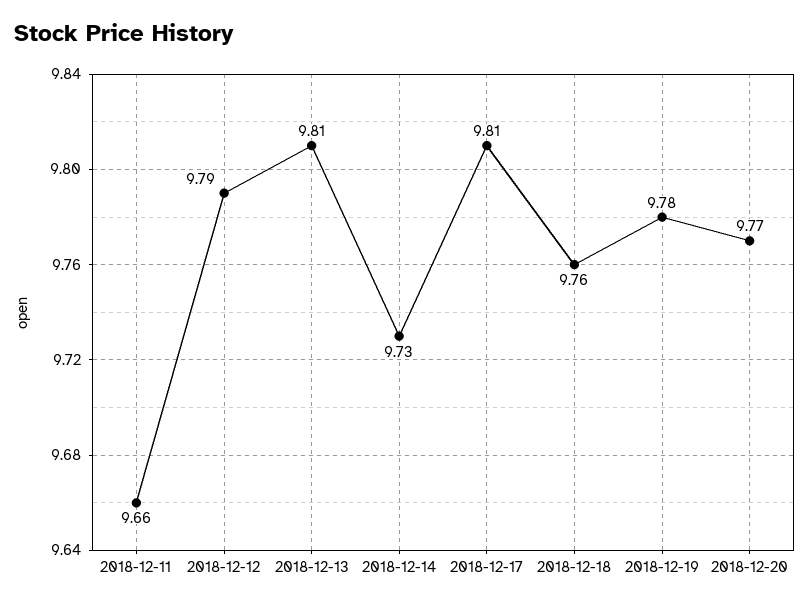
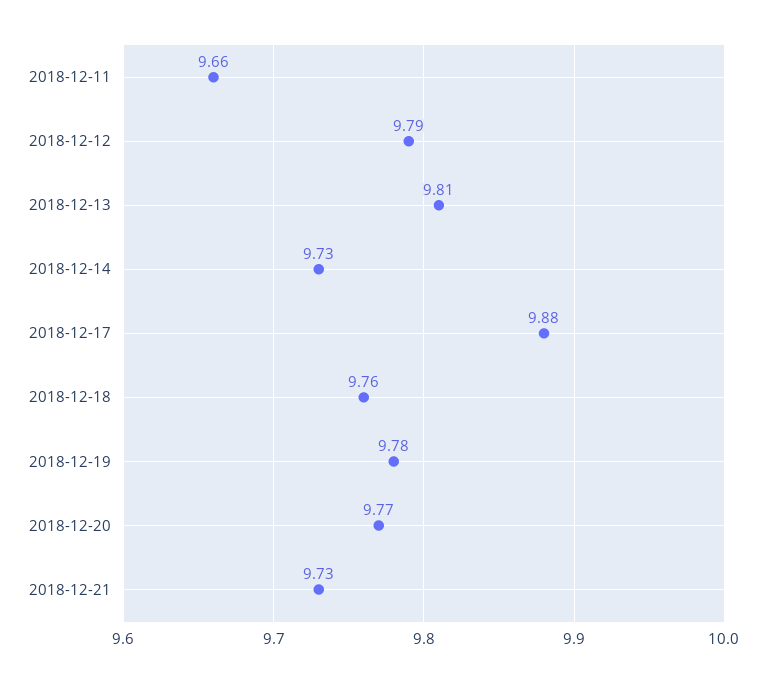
2018-12-17: 9.81 -> 9.88
2018-12-21: none -> 9.73

